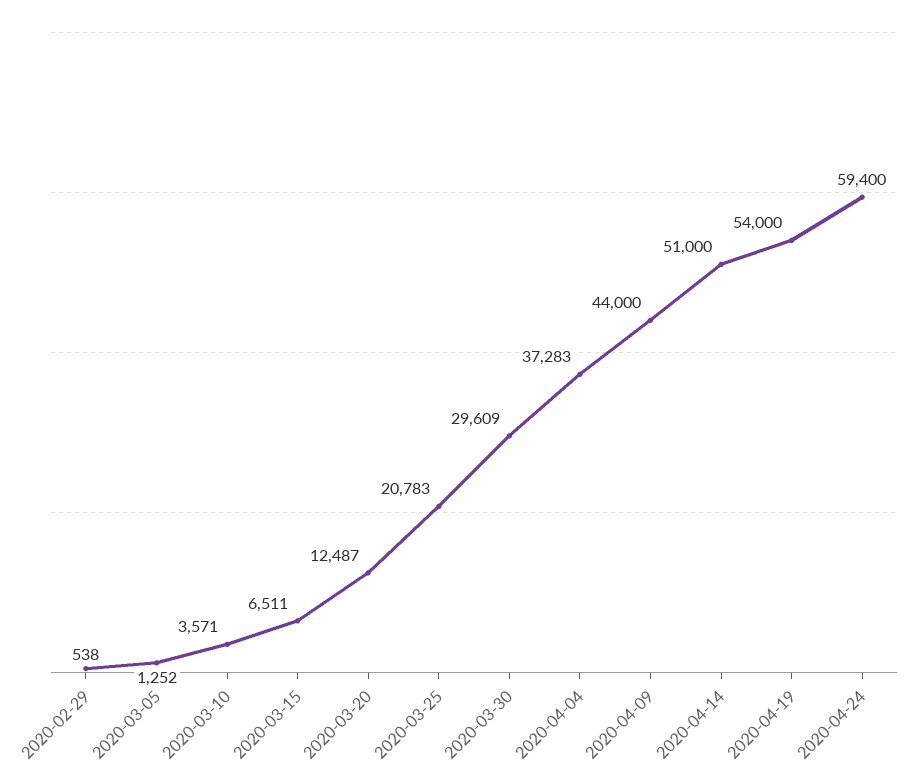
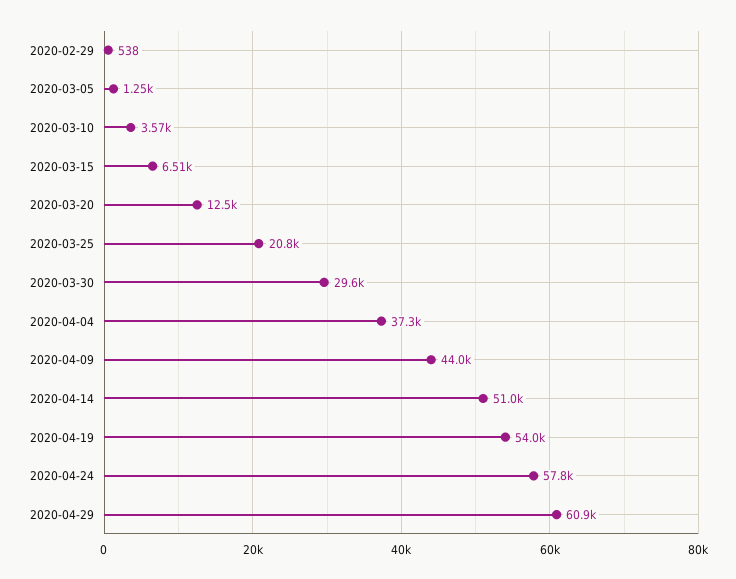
2020-04-24: 59400 -> 57800
2020-04-29: none -> 60900

